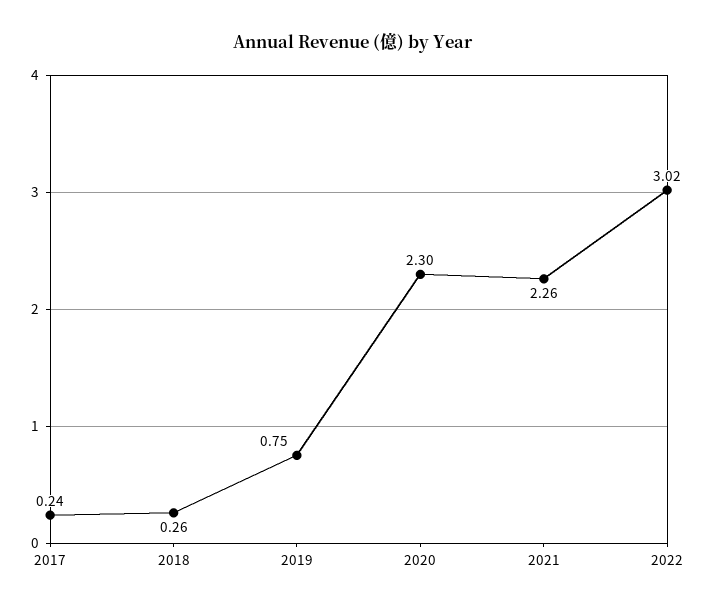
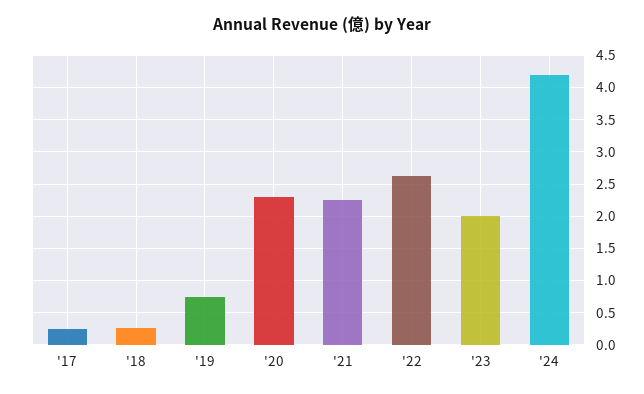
2022: 3.02 -> 2.6
'23: none -> 2
'24: none -> 4.2

